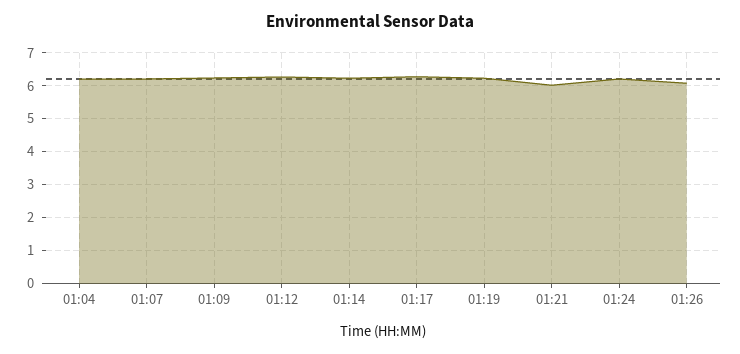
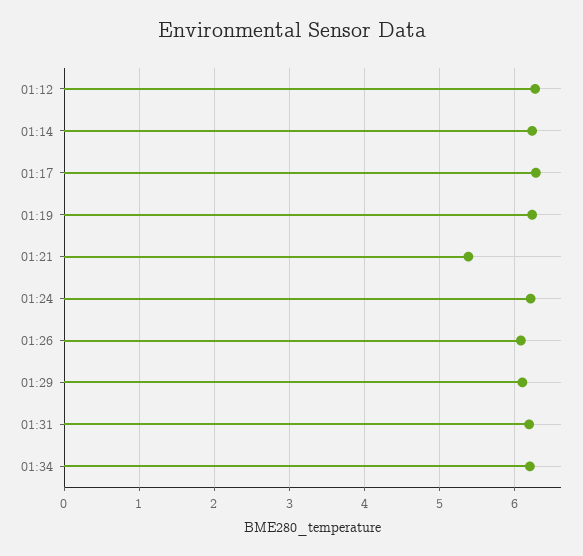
01:04: 6.2 -> none
01:07: 6.2 -> none
01:09: 6.2 -> none
01:21: 6 -> 5.4
01:29: none -> 6.1
01:31: none -> 6.2
01:34: none -> 6.2

